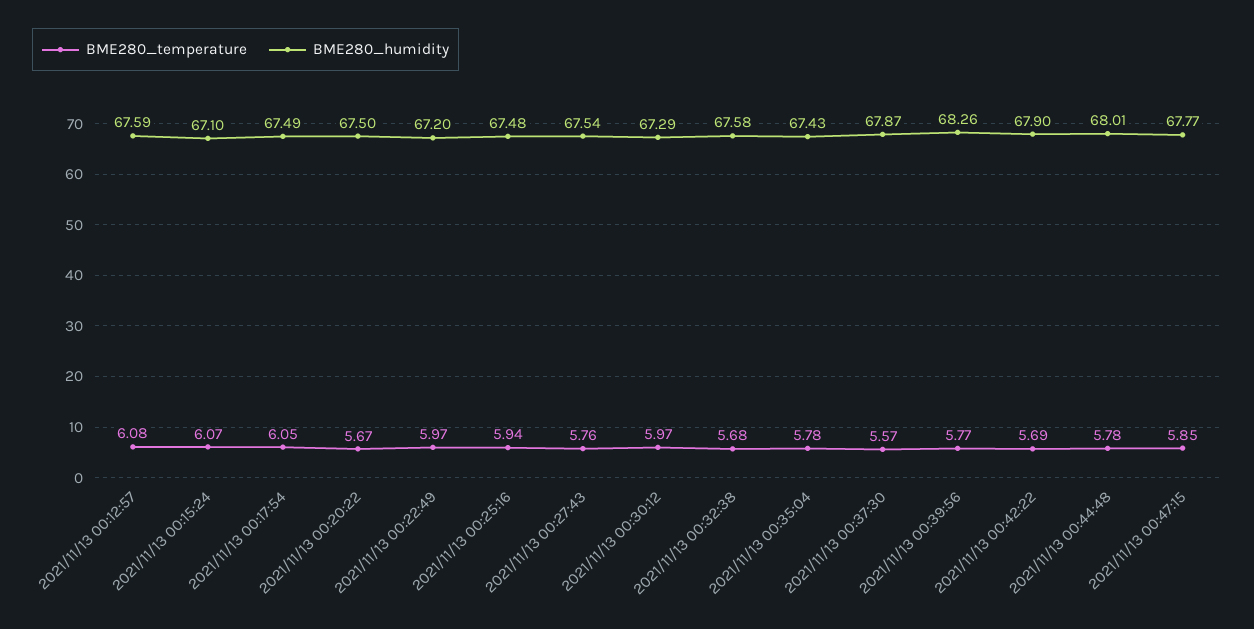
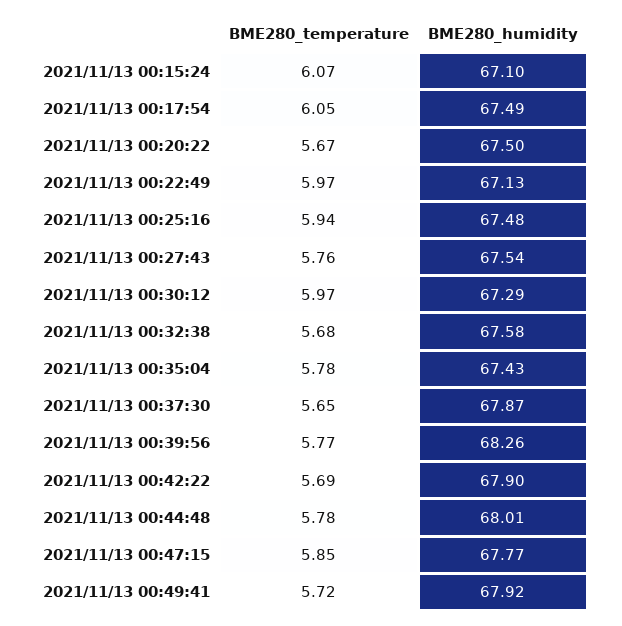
BME280_temperature, 2021/11/13 00:12:57: 6.08 -> none
BME280_humidity, 2021/11/13 00:12:57: 67.59 -> none
BME280_humidity, 2021/11/13 00:22:49: 67.2 -> 67.13
BME280_temperature, 2021/11/13 00:37:30: 5.57 -> 5.65
BME280_temperature, 2021/11/13 00:49:41: none -> 5.72
BME280_humidity, 2021/11/13 00:49:41: none -> 67.92

